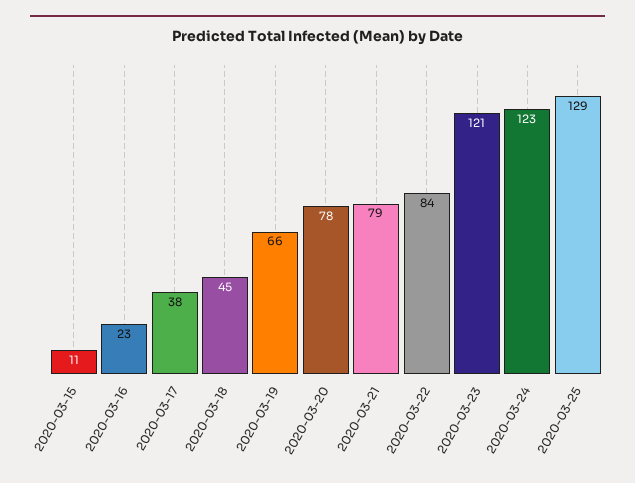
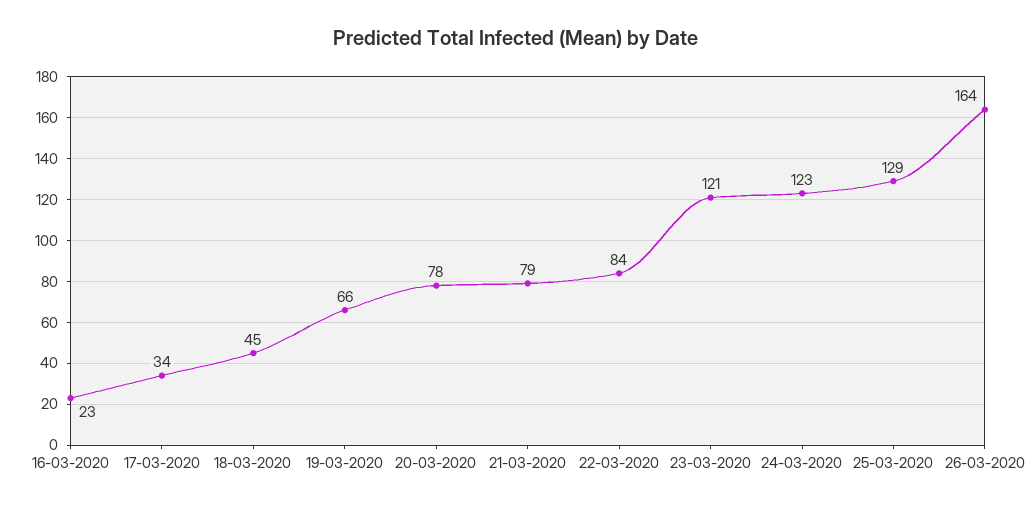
2020-03-15: 11 -> none
2020-03-17: 38 -> 34
26-03-2020: none -> 164

